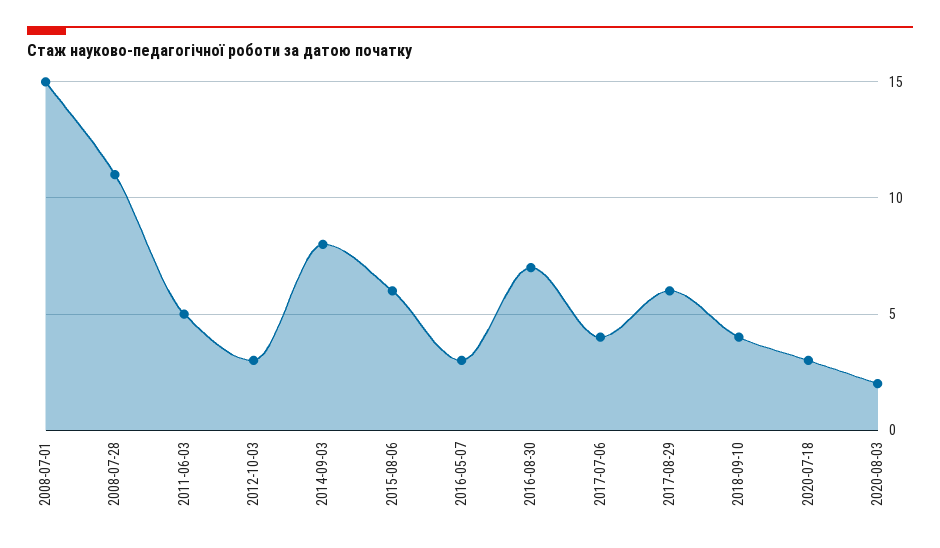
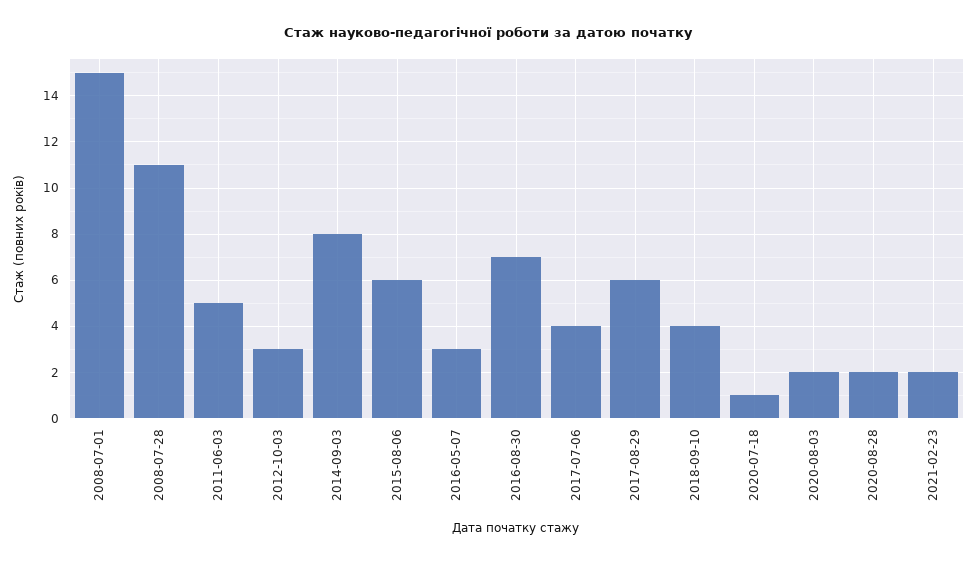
2020-07-18: 3 -> 1
2020-08-28: none -> 2
2021-02-23: none -> 2

